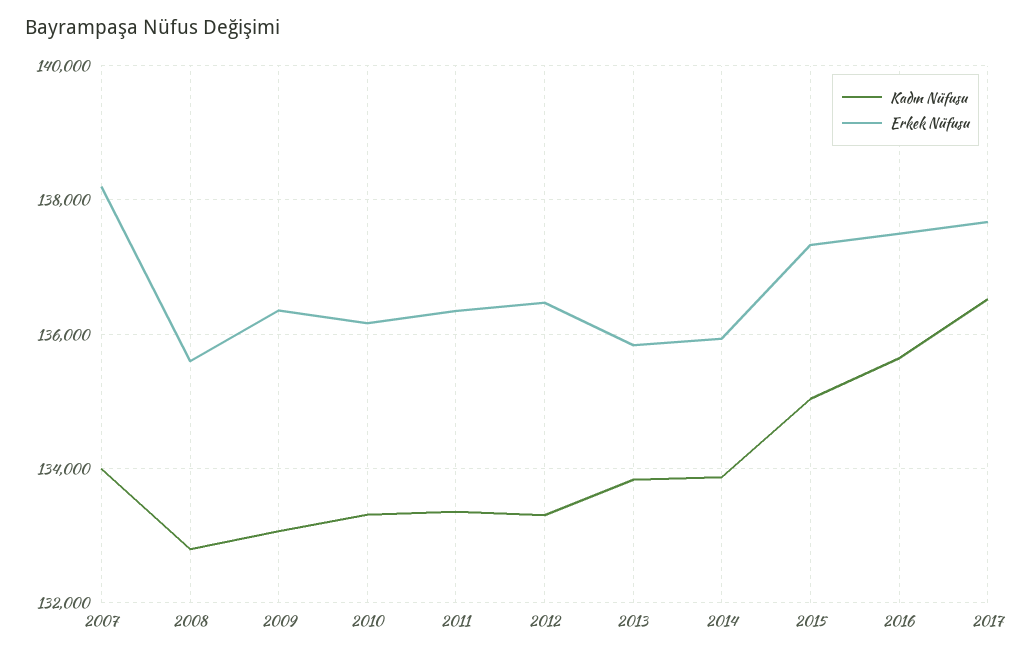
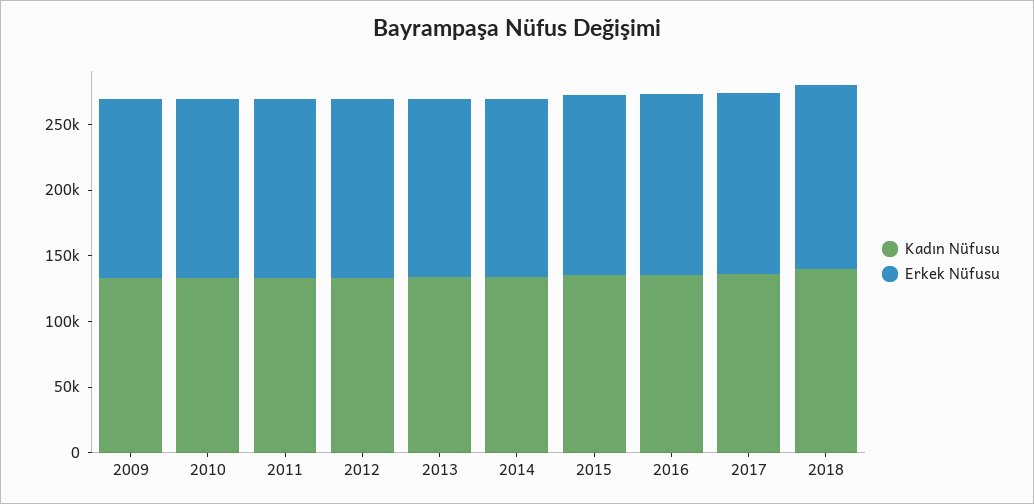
Kadın Nüfusu, 2007: 134000 -> none
Erkek Nüfusu, 2007: 138200 -> none
Kadın Nüfusu, 2008: 132800 -> none
Erkek Nüfusu, 2008: 135600 -> none
Kadın Nüfusu, 2018: none -> 140000
Erkek Nüfusu, 2018: none -> 140000

